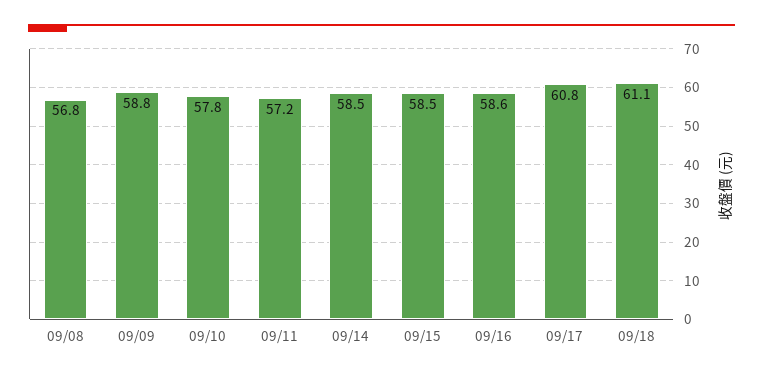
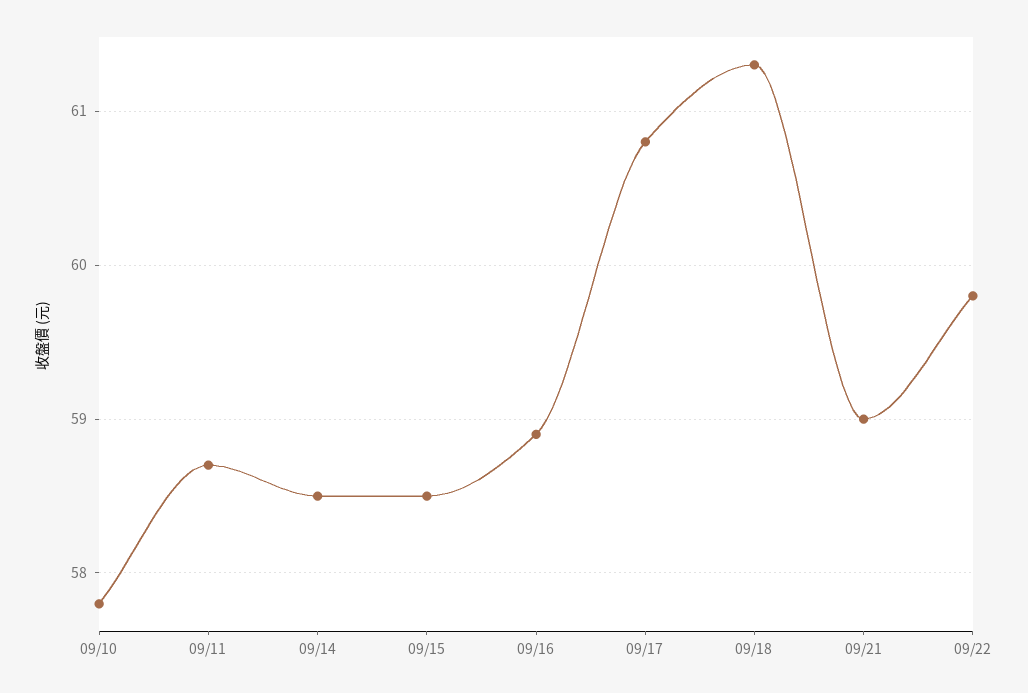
09/08: 56.8 -> none
09/09: 58.8 -> none
09/11: 57.2 -> 58.7
09/16: 58.6 -> 58.9
09/18: 61.1 -> 61.3
09/21: none -> 59
09/22: none -> 59.8

